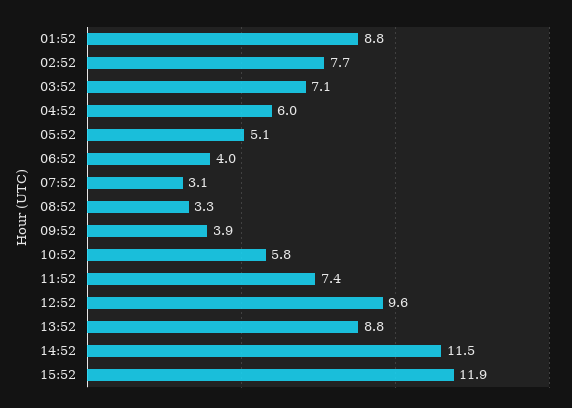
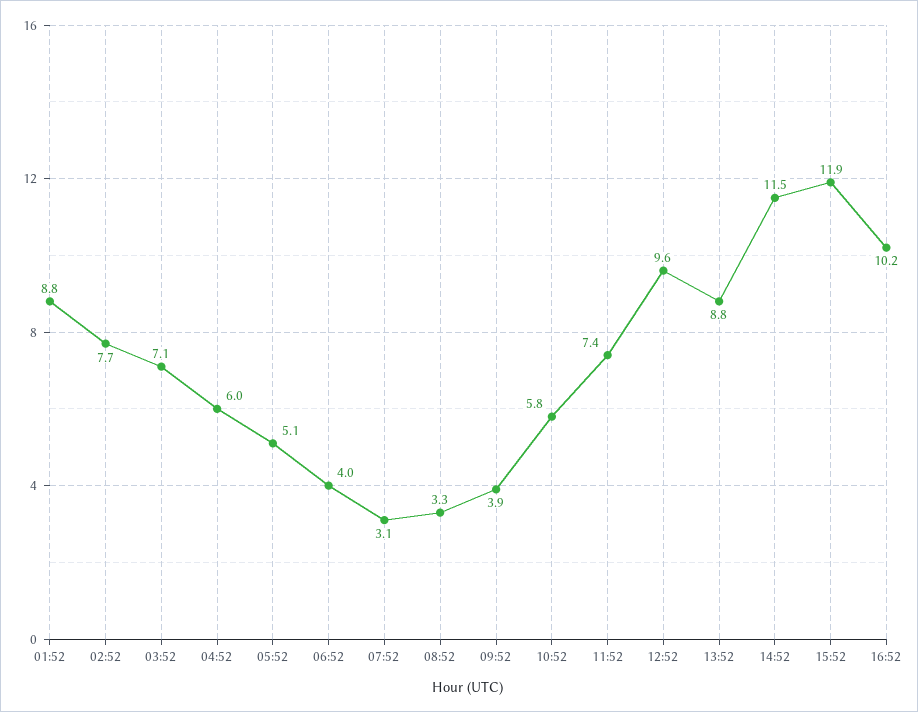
16:52: none -> 10.2

